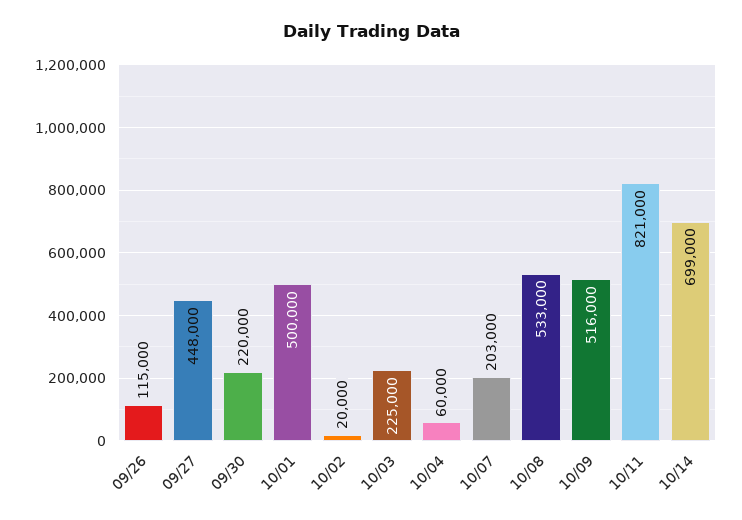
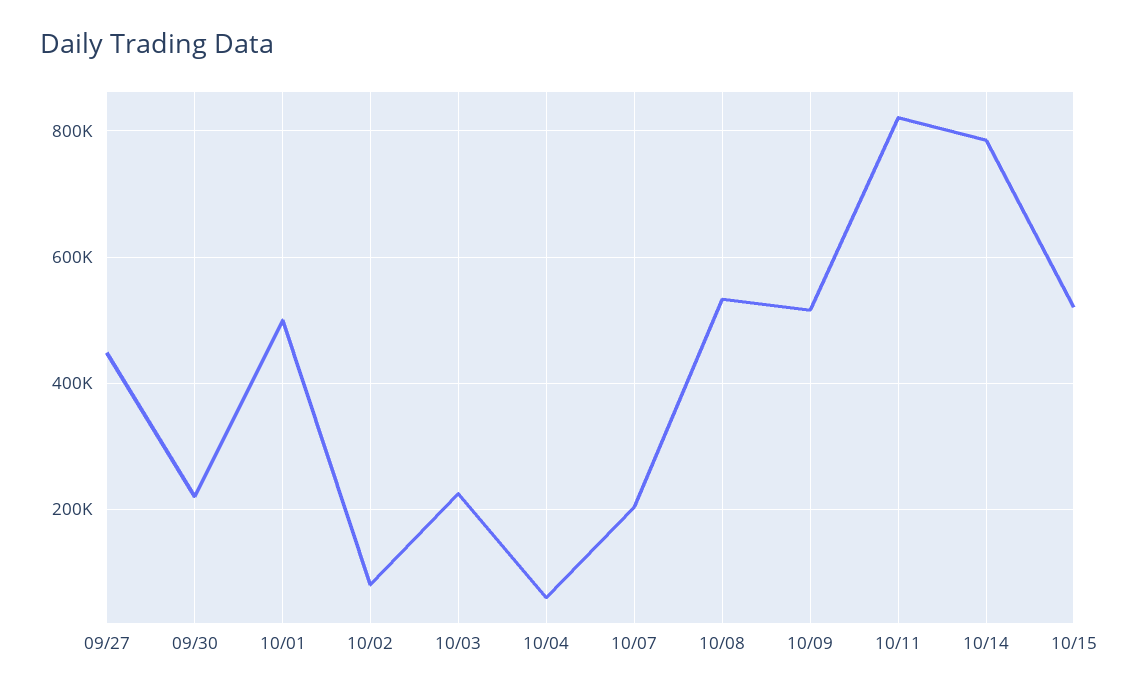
09/26: 115000 -> none
10/02: 20000 -> 80000
10/14: 699000 -> 780000
10/15: none -> 520000

